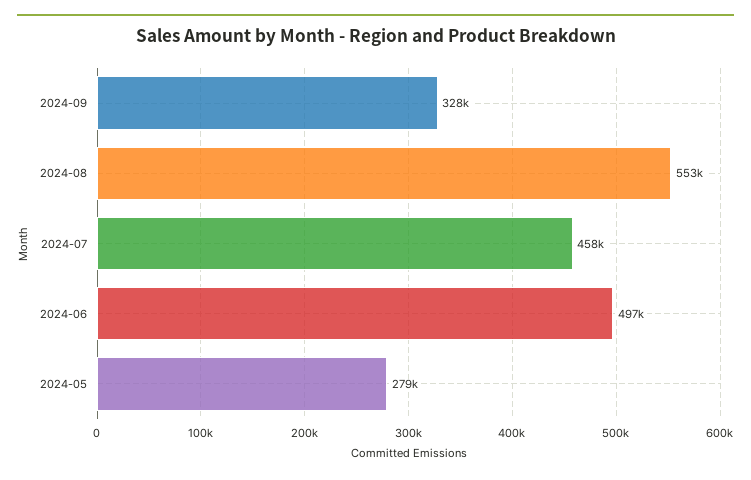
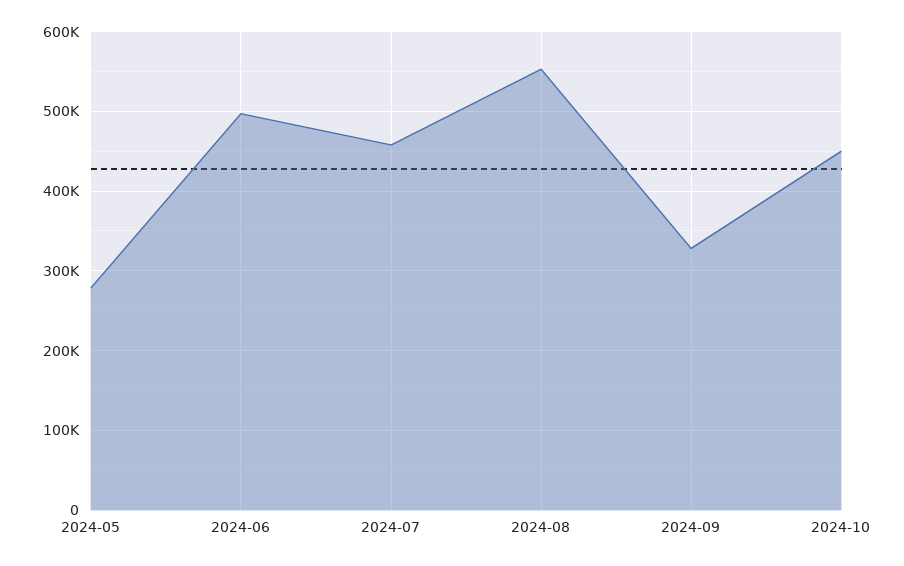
2024-10: none -> 450000

